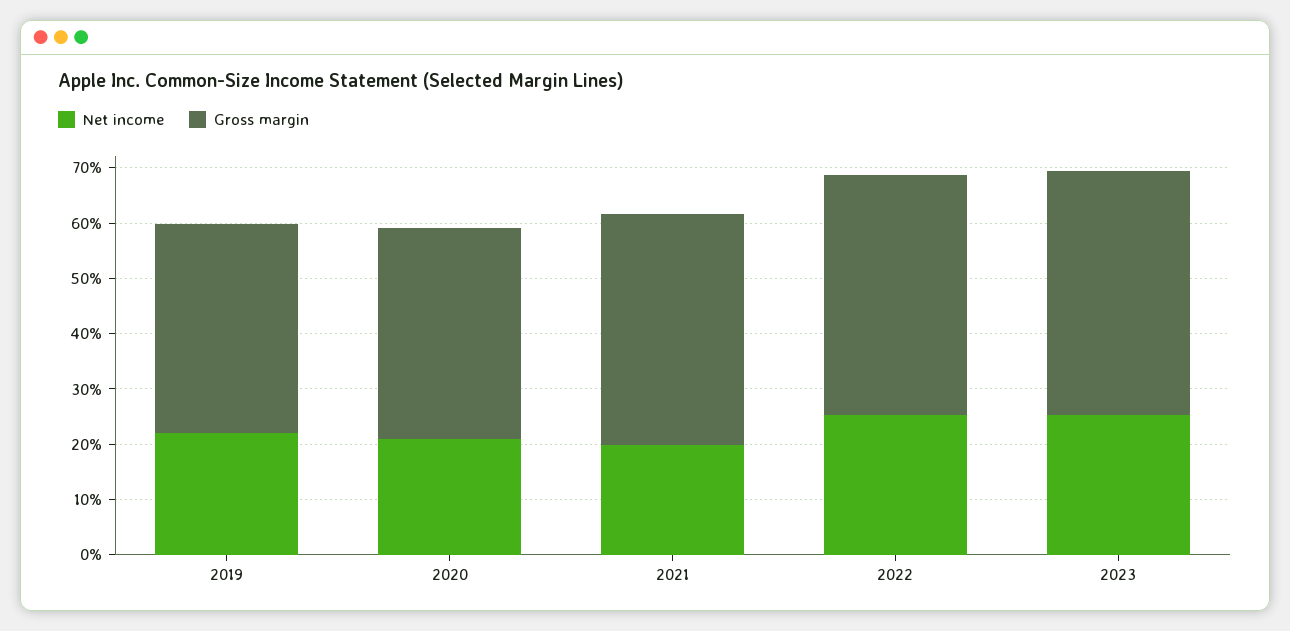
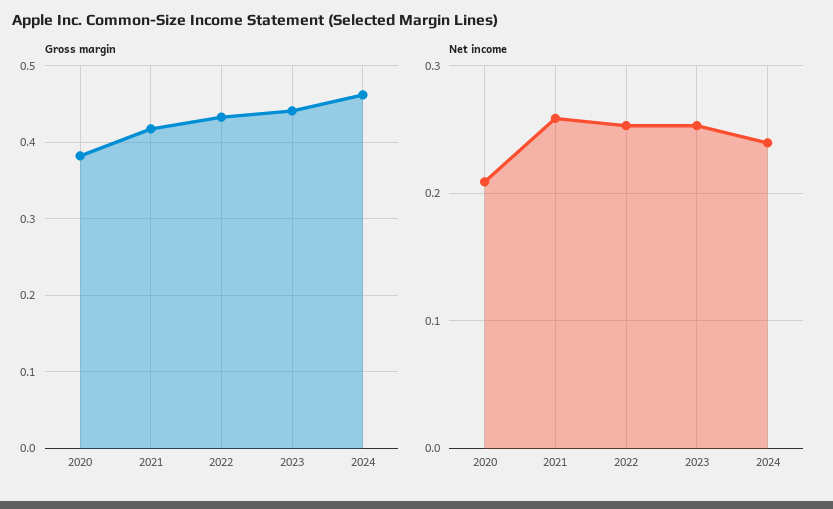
Net income, 2019: 0.22 -> none
Gross margin, 2019: 0.38 -> none
Net income, 2021: 0.2 -> 0.26
Gross margin, 2024: none -> 0.46
Net income, 2024: none -> 0.24

